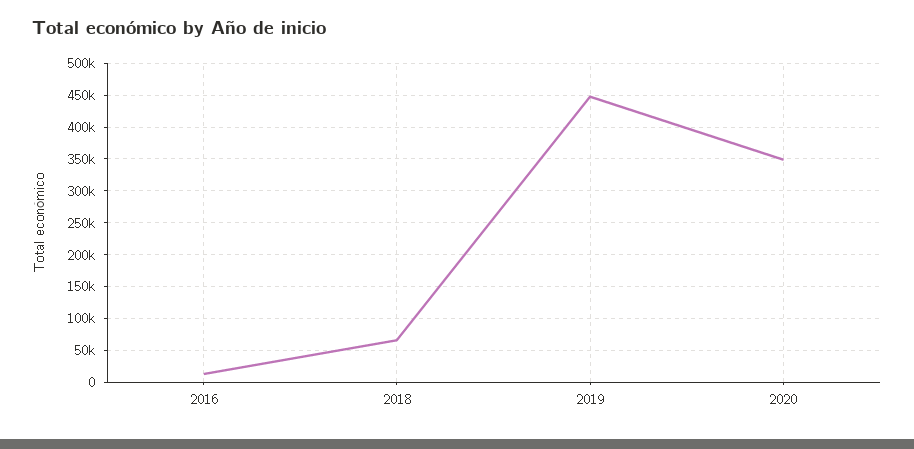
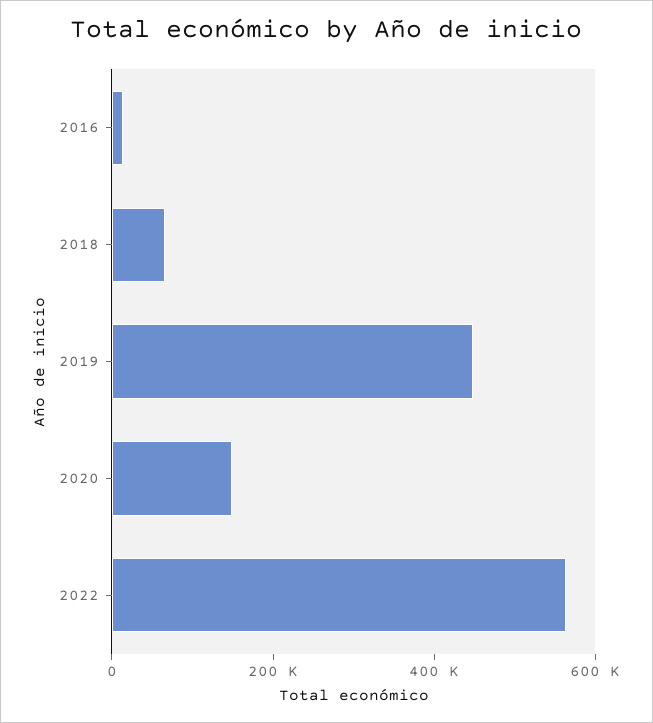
2020: 350000 -> 150000
2022: none -> 550000

